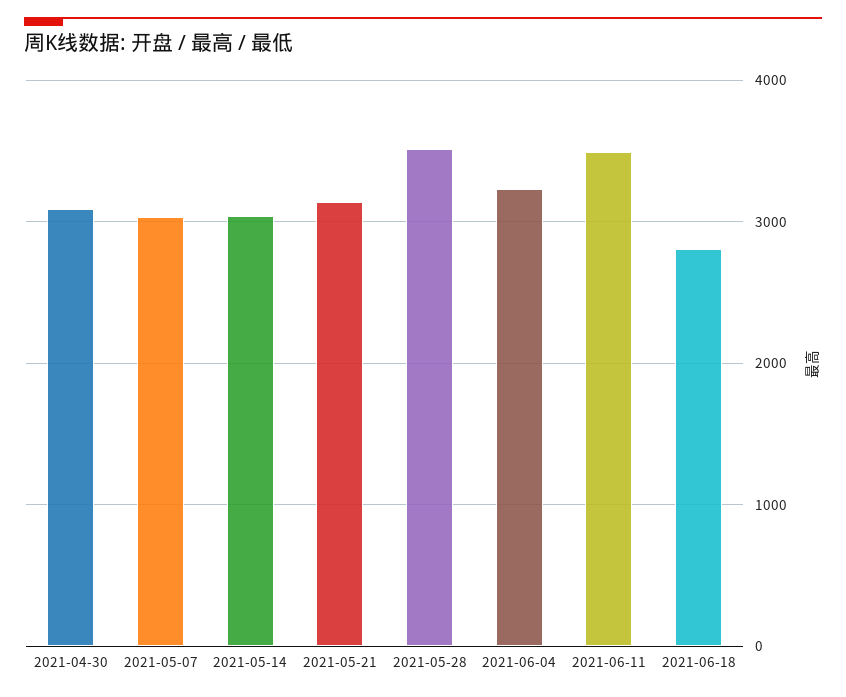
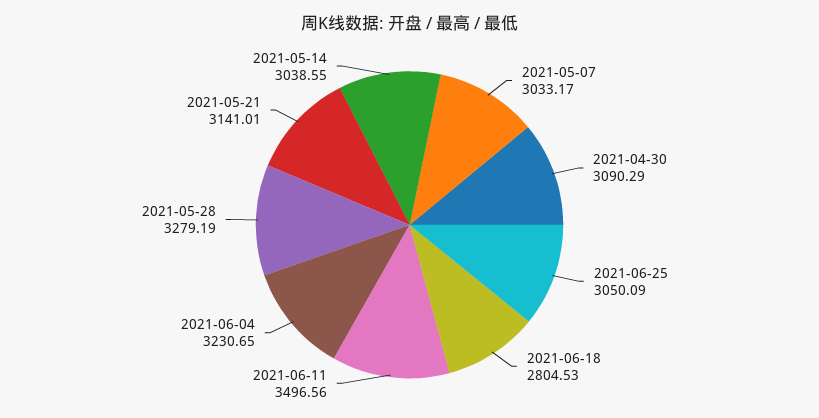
2021-05-28: 3500 -> 3279.19
2021-06-25: none -> 3050.09

